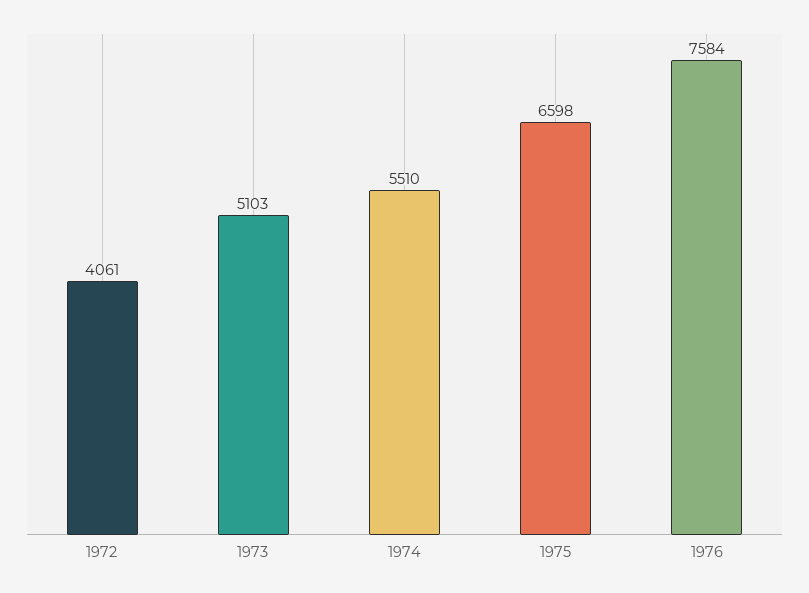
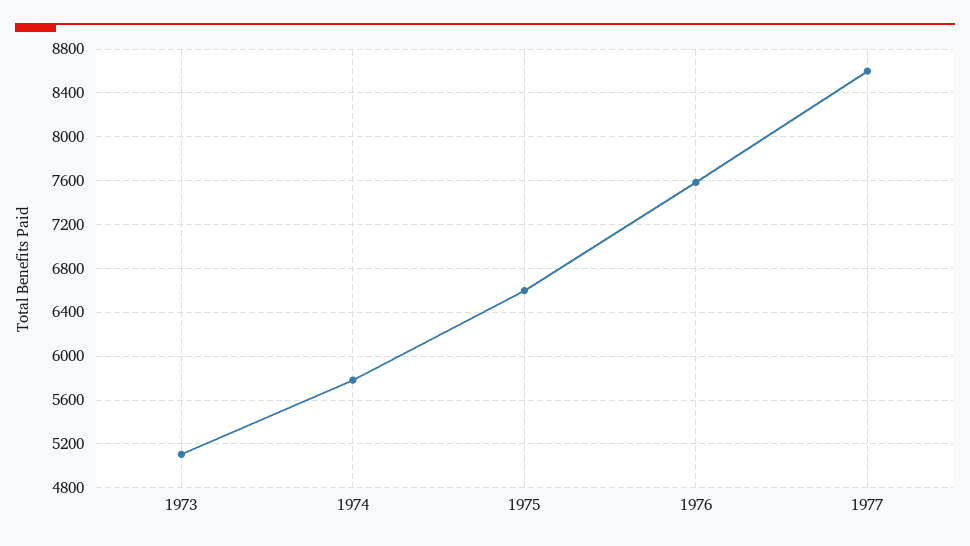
1972: 4061 -> none
1974: 5510 -> 5800
1977: none -> 8600

